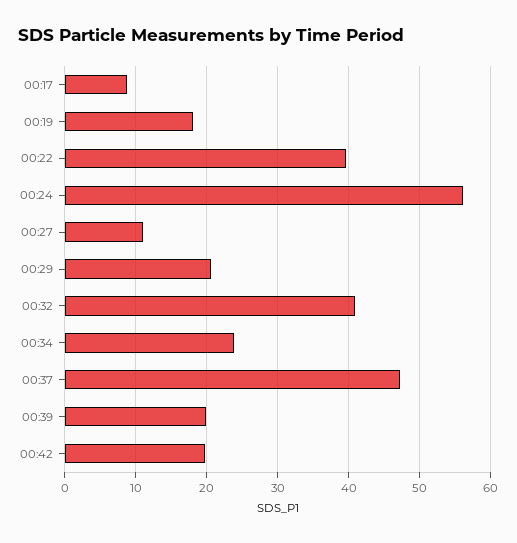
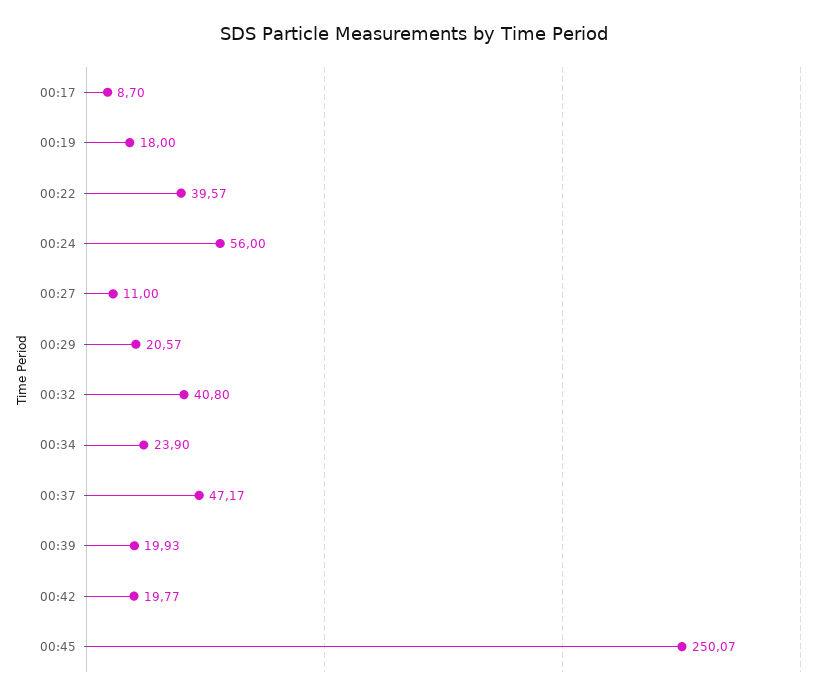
00:45: none -> 250.07

